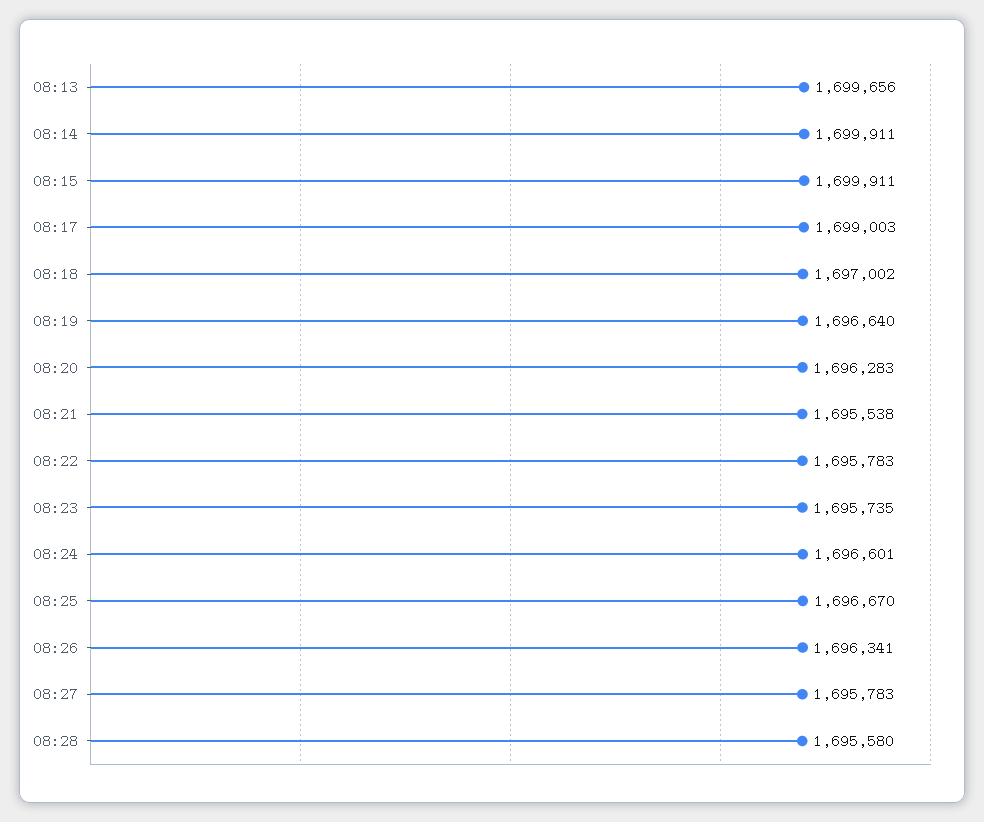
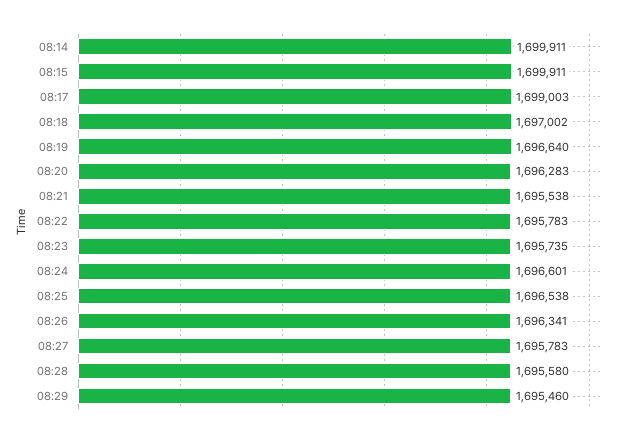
08:13: 1699656 -> none
08:25: 1696670 -> 1696538
08:29: none -> 1695460

